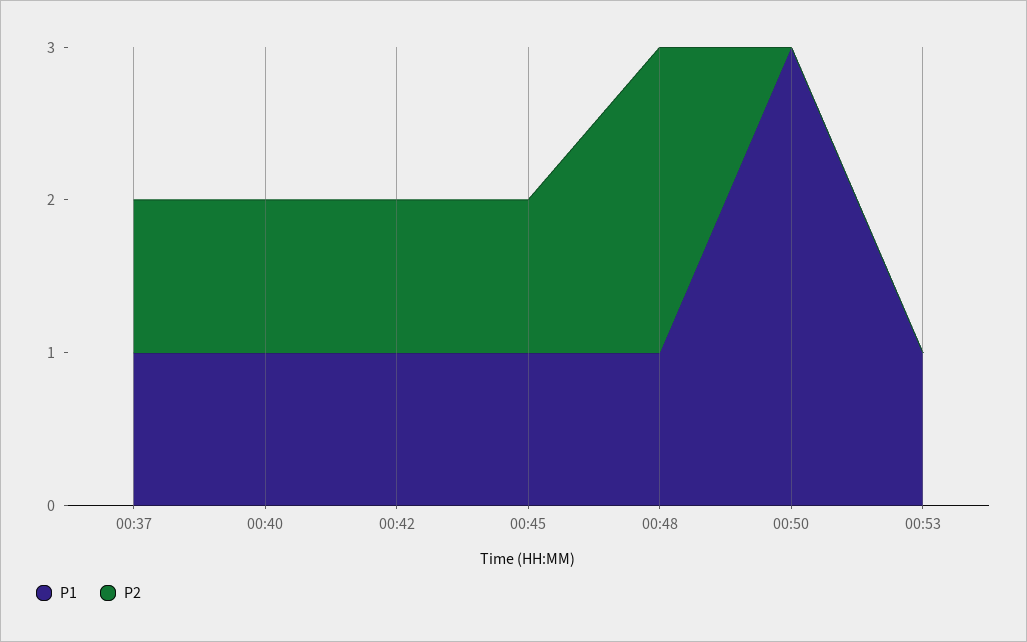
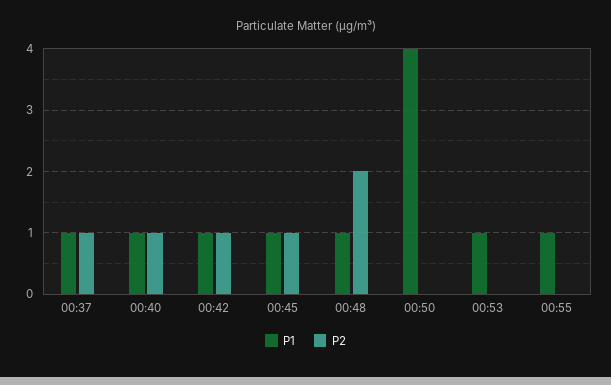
P1, 00:50: 3 -> 4
P1, 00:55: none -> 1
P2, 00:55: none -> 0

